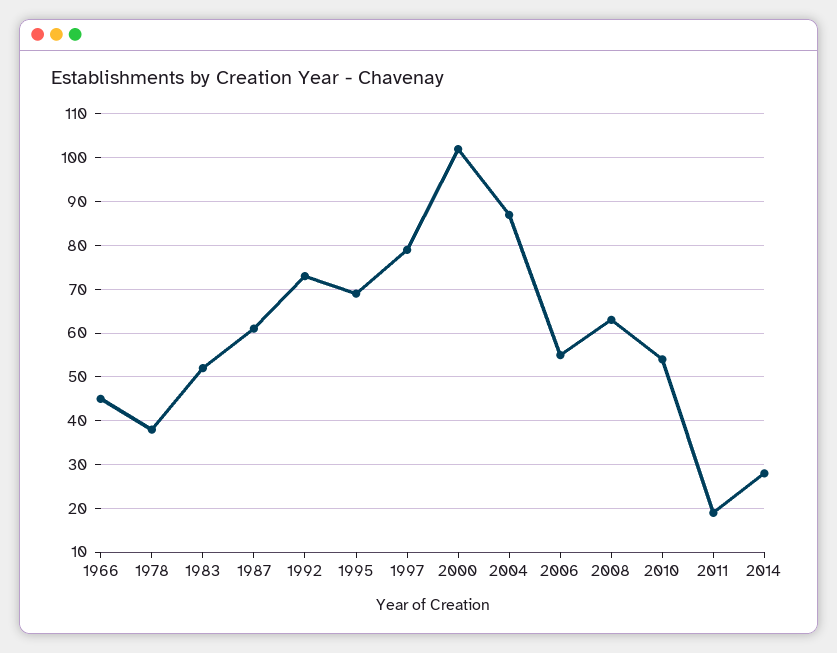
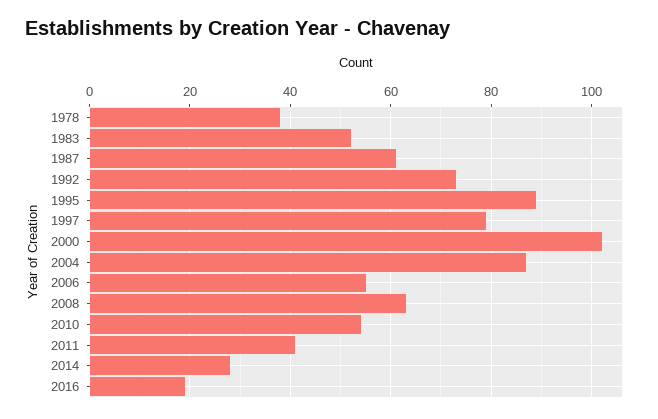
1966: 45 -> none
1995: 70 -> 90
2011: 20 -> 40
2016: none -> 20

